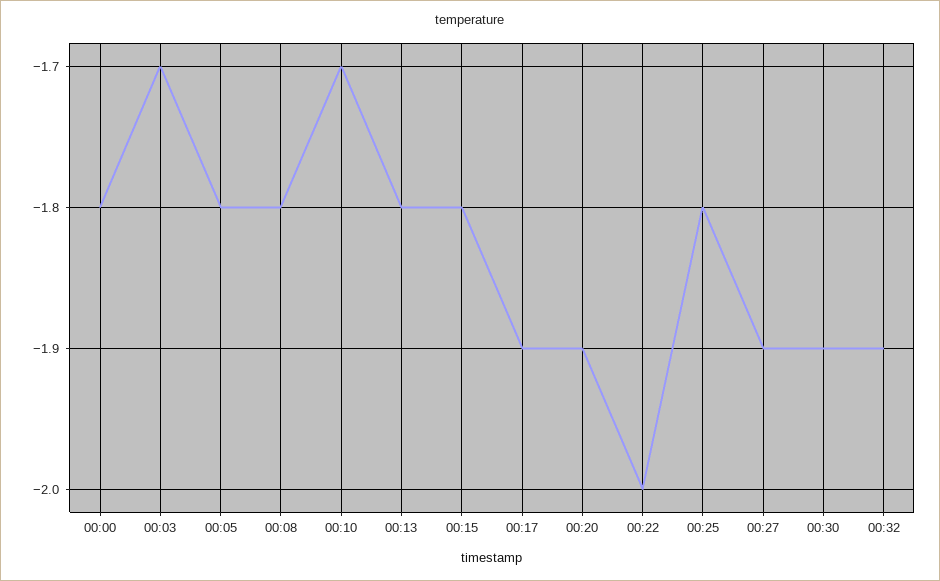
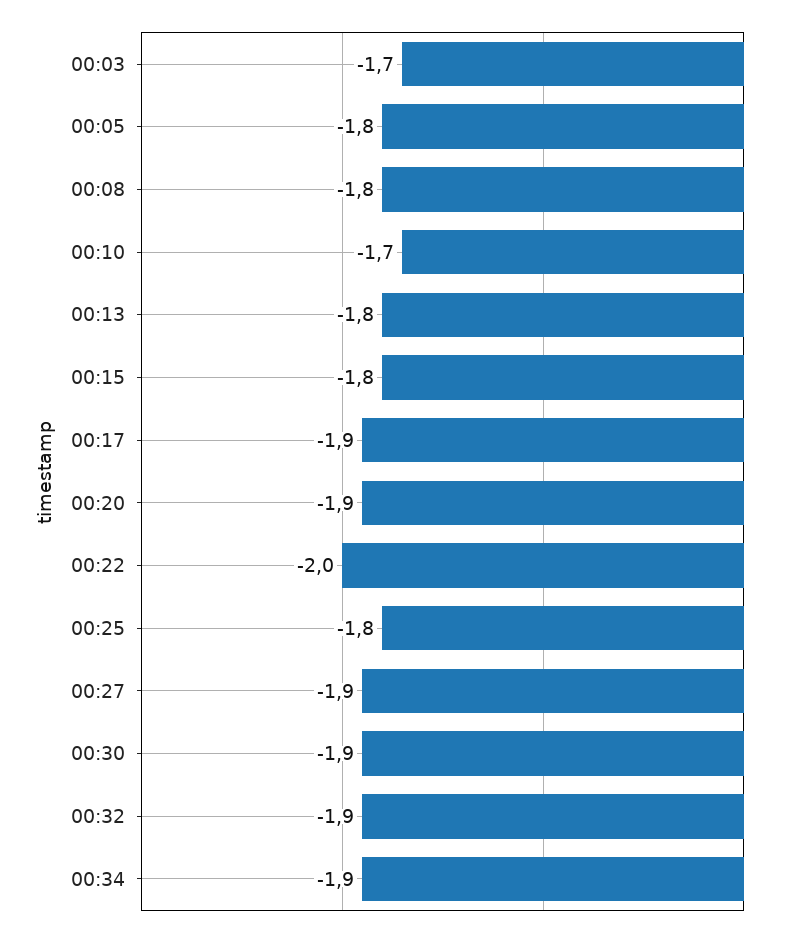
00:00: -1.8 -> none
00:34: none -> -1.9

